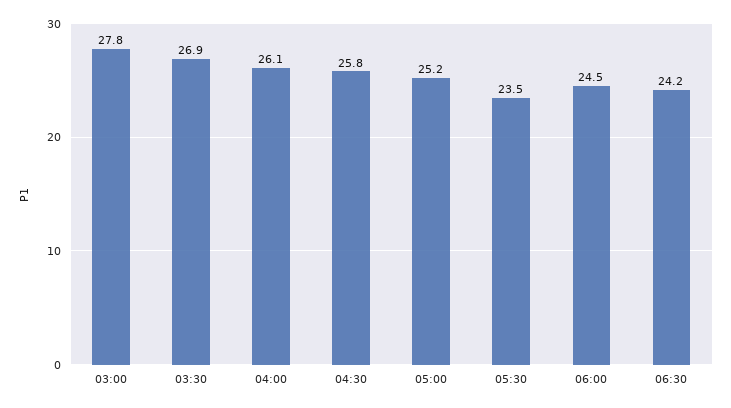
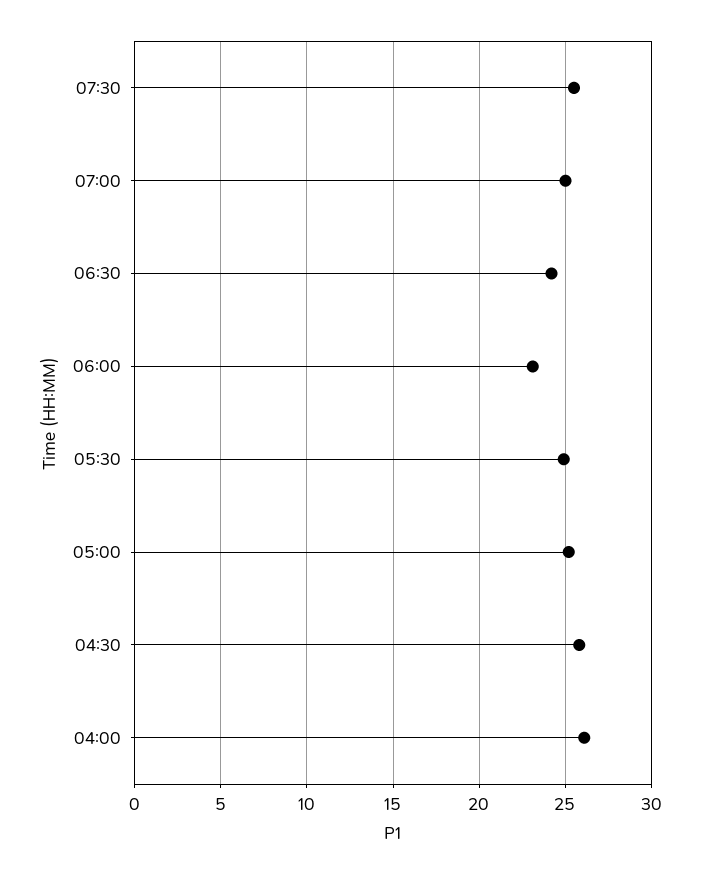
03:00: 27.8 -> none
03:30: 26.9 -> none
05:30: 23.5 -> 25
06:00: 24.5 -> 23
07:30: none -> 25.5
07:00: none -> 25

